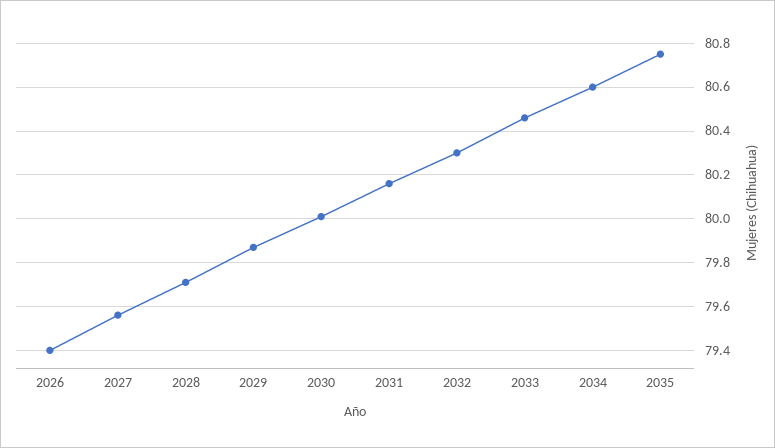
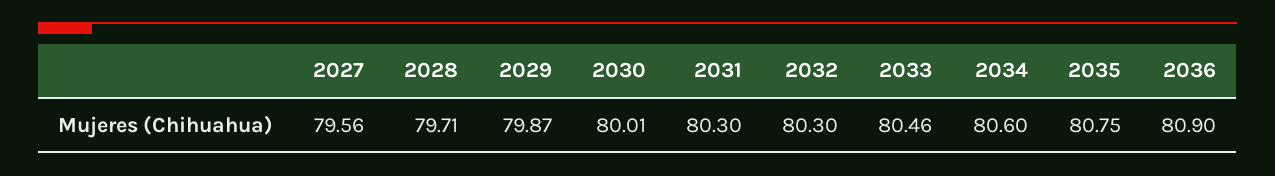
2026: 79.4 -> none
2031: 80.15 -> 80.3
2036: none -> 80.9

